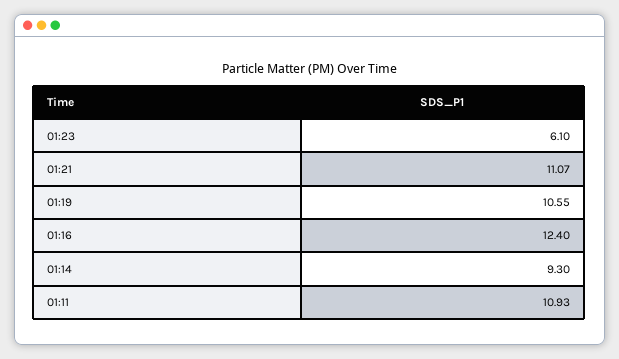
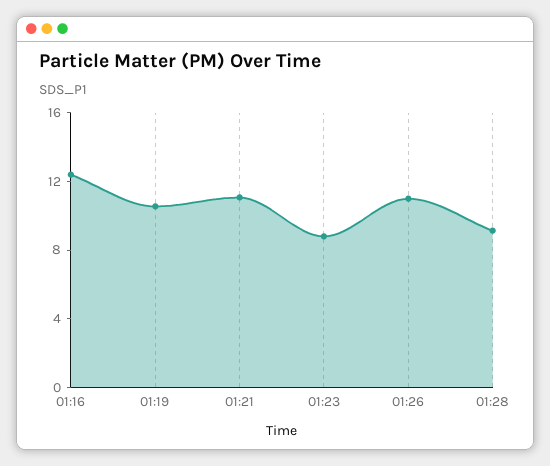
01:23: 6.1 -> 9
01:14: 9.3 -> none
01:11: 10.93 -> none
01:26: none -> 11
01:28: none -> 9

